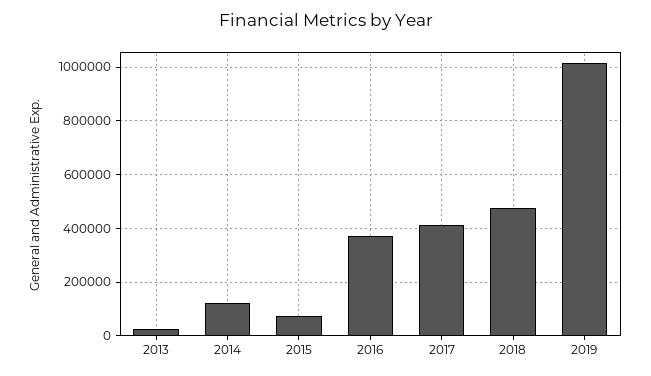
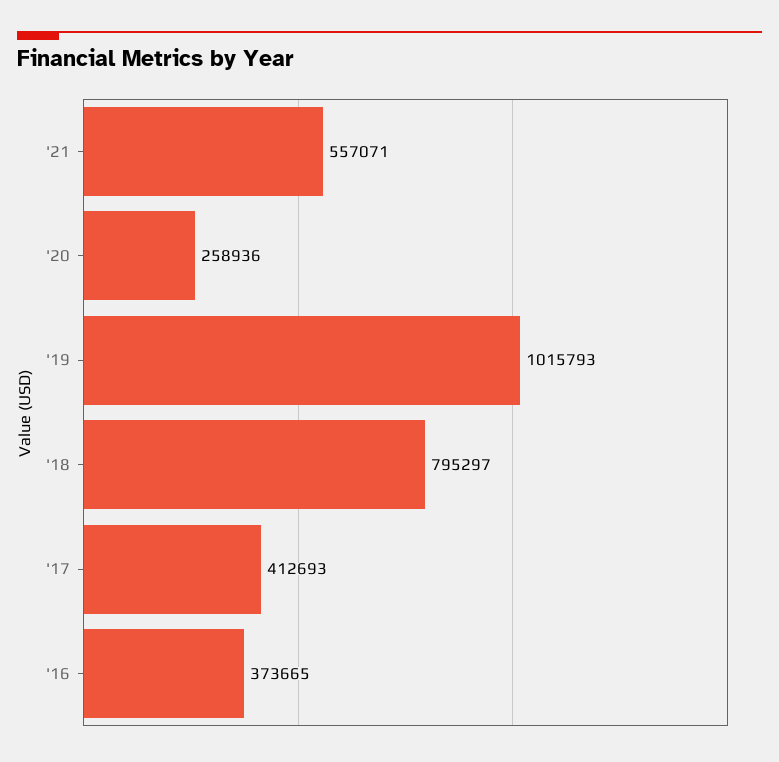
2013: 25000 -> none
2014: 125000 -> none
2015: 75000 -> none
2018: 475000 -> 795297
'21: none -> 557071
'20: none -> 258936

